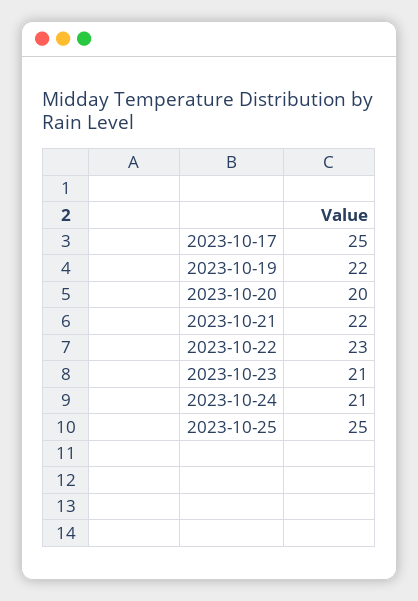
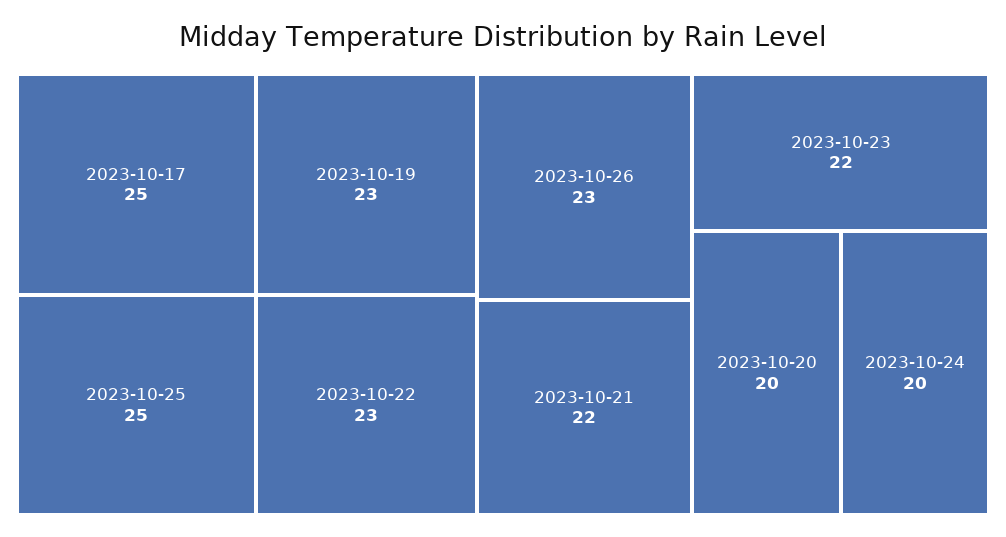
2023-10-19: 22 -> 23
2023-10-23: 21 -> 22
2023-10-24: 21 -> 20
2023-10-26: none -> 23

